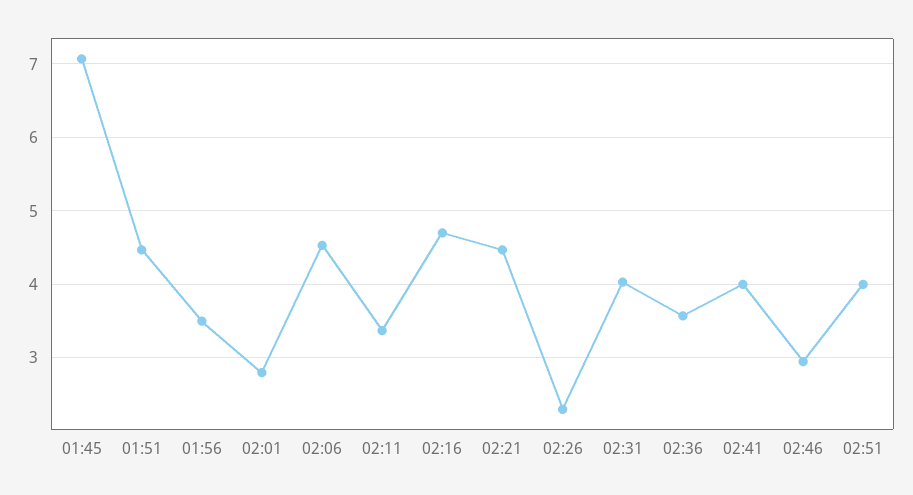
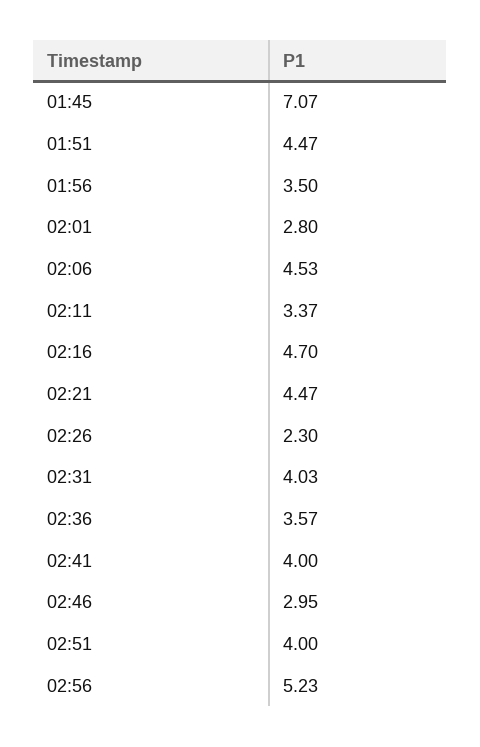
02:56: none -> 5.23

